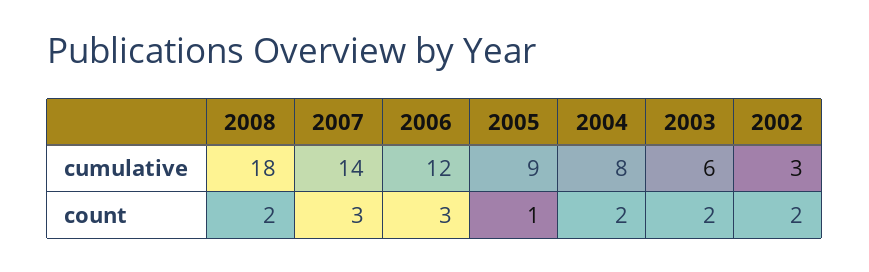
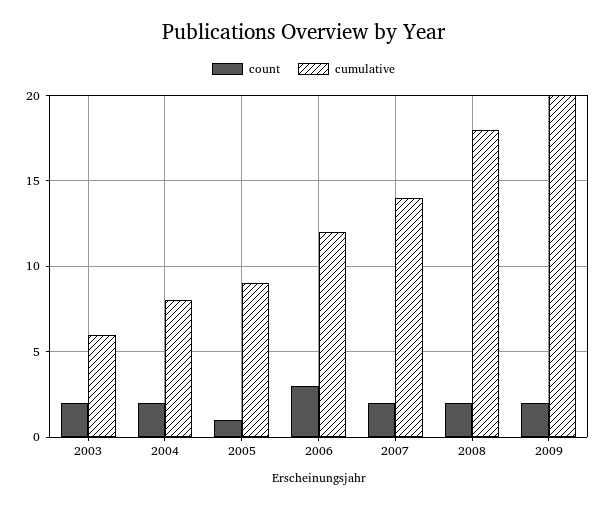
cumulative, 2002: 3 -> none
count, 2007: 3 -> 2
count, 2002: 2 -> none
count, 2009: none -> 2
cumulative, 2009: none -> 20

